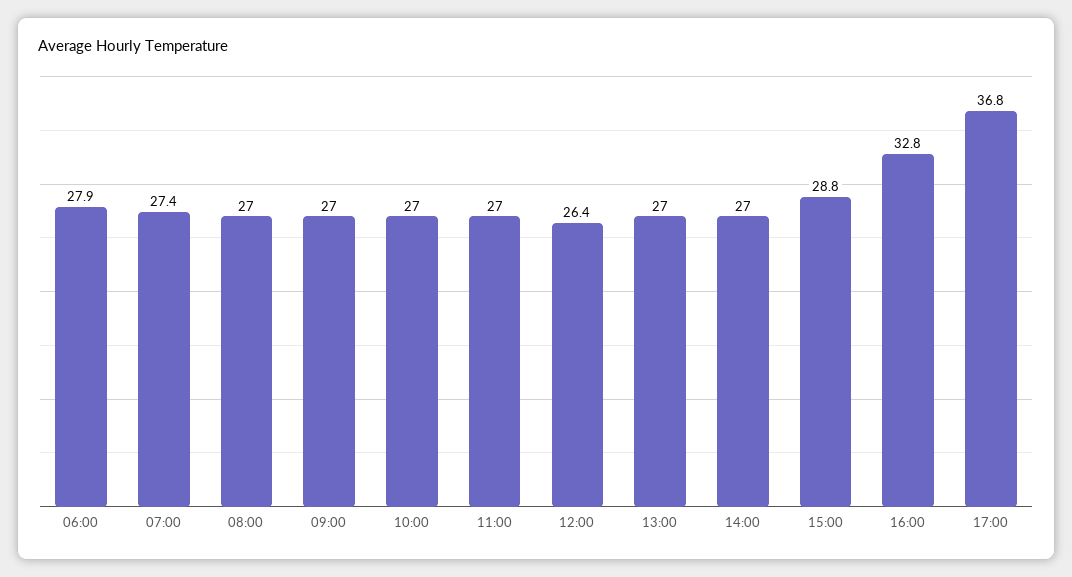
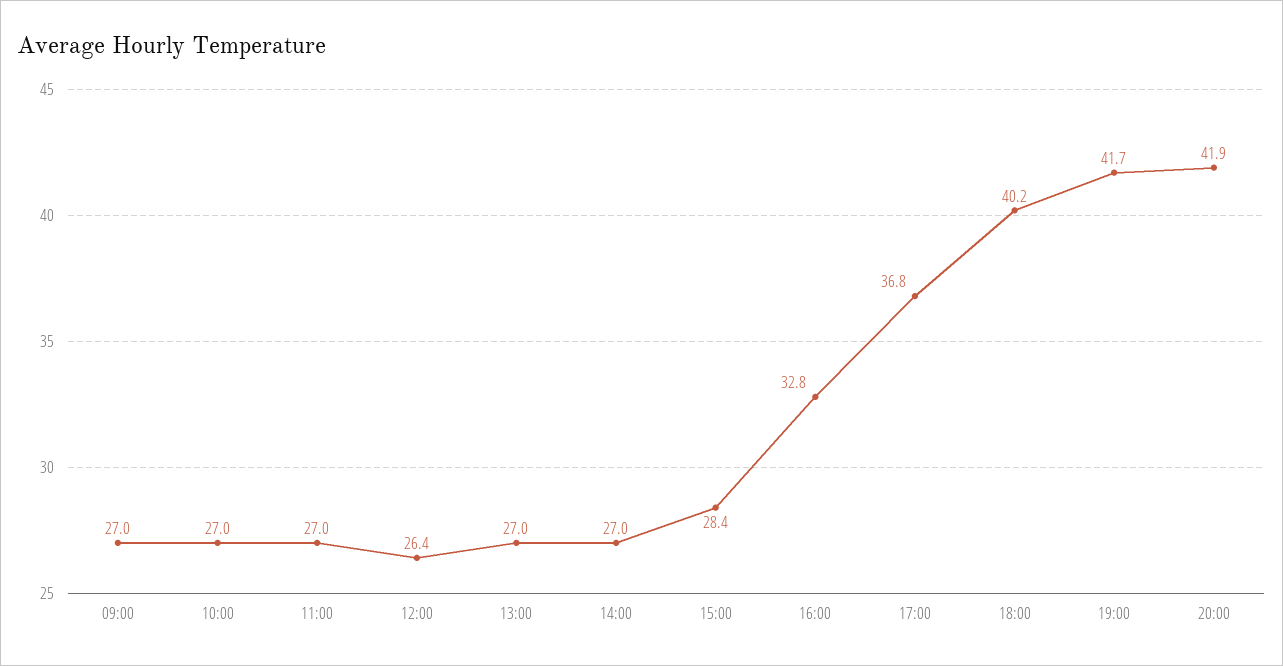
06:00: 27.9 -> none
07:00: 27.4 -> none
08:00: 27 -> none
15:00: 28.8 -> 28.4
18:00: none -> 40.2
19:00: none -> 41.7
20:00: none -> 41.9

